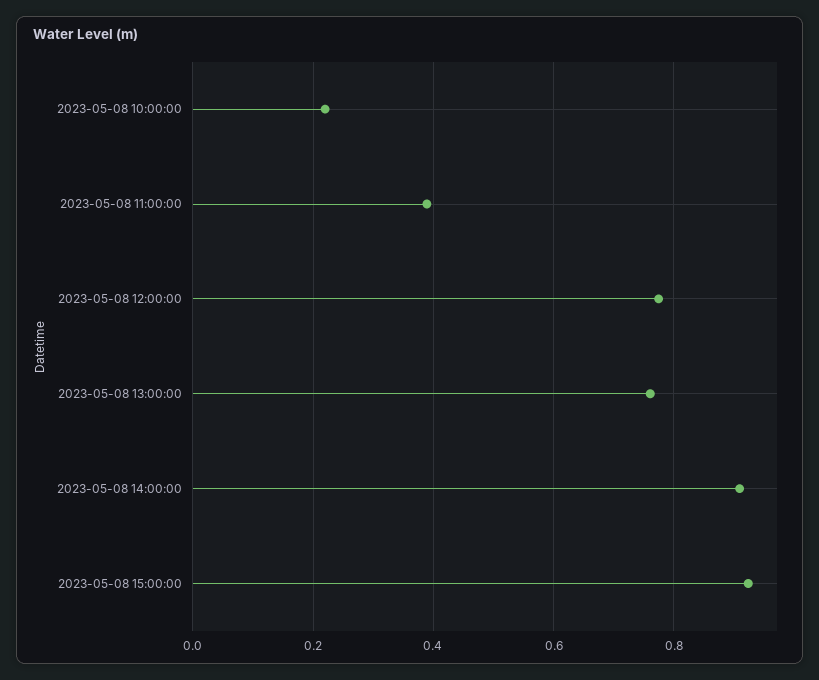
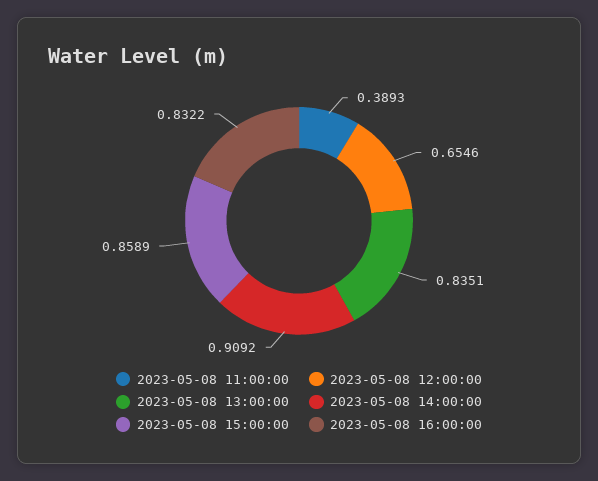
2023-05-08 10:00:00: 0.22 -> none
2023-05-08 12:00:00: 0.78 -> 0.6546
2023-05-08 13:00:00: 0.76 -> 0.8351
2023-05-08 15:00:00: 0.92 -> 0.8589
2023-05-08 16:00:00: none -> 0.8322

